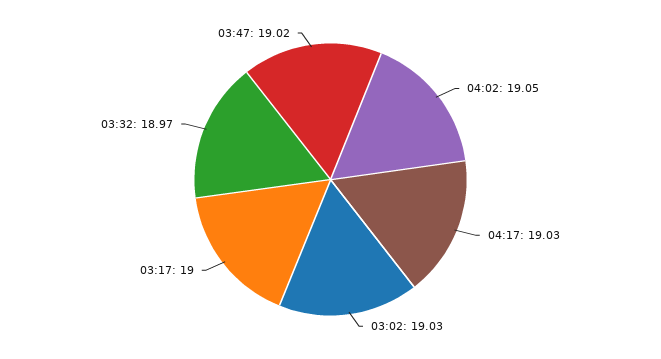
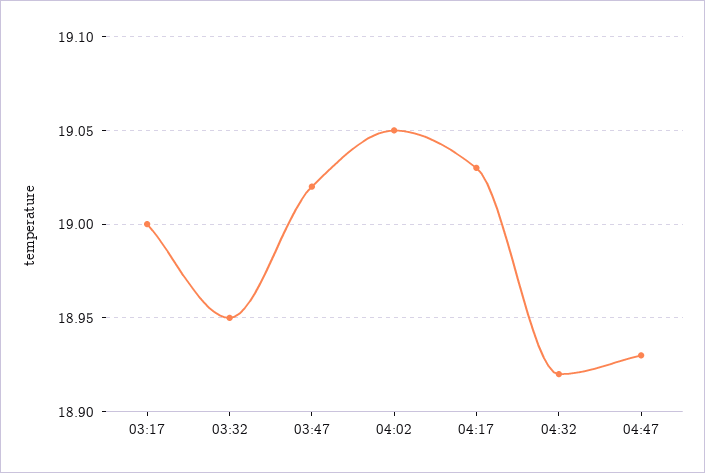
03:02: 19.03 -> none
03:32: 18.97 -> 18.95
04:32: none -> 18.92
04:47: none -> 18.93

